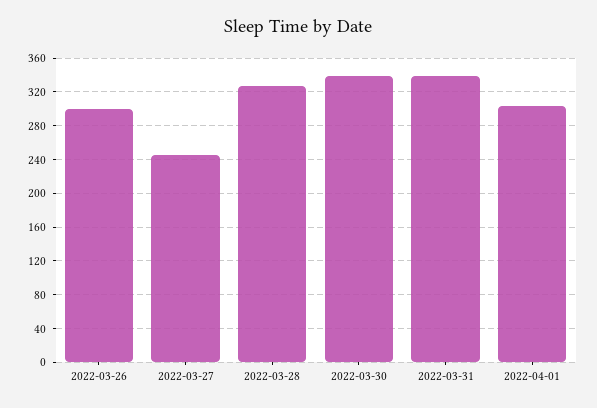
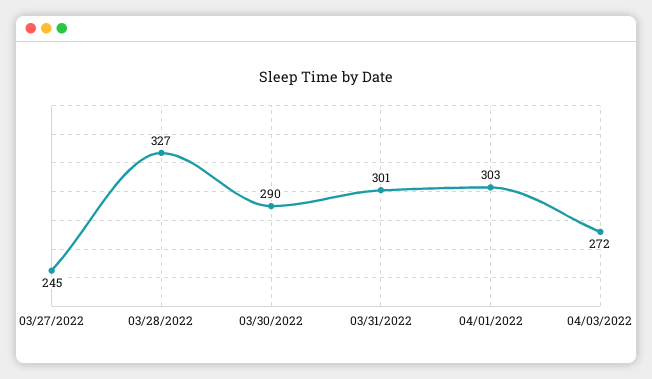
2022-03-26: 300 -> none
2022-03-30: 340 -> 290
2022-03-31: 340 -> 301
04/03/2022: none -> 272

